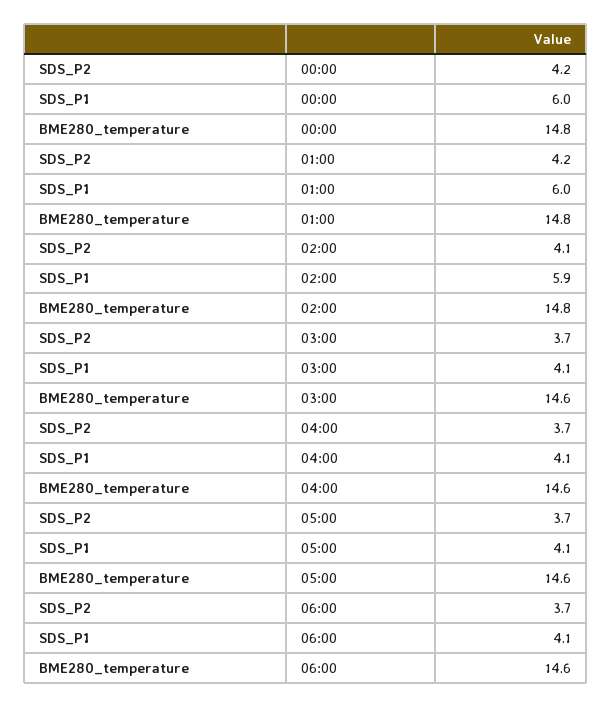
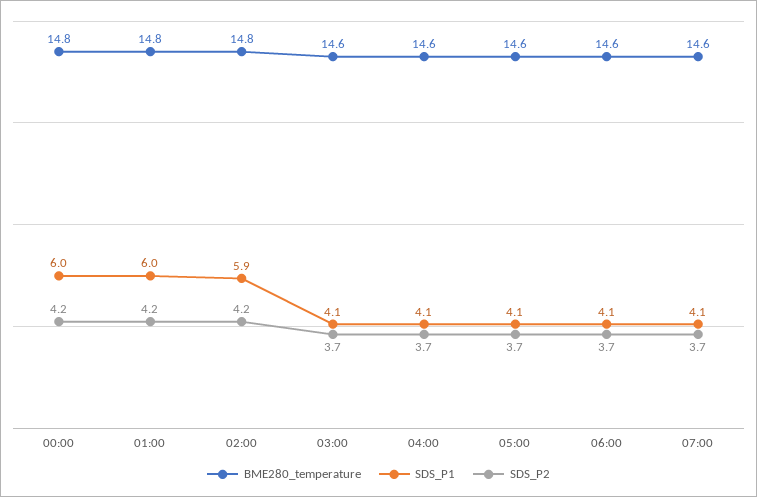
SDS_P2, 02:00: 4.1 -> 4.2
BME280_temperature, 07:00: none -> 14.6
SDS_P1, 07:00: none -> 4.1
SDS_P2, 07:00: none -> 3.7

